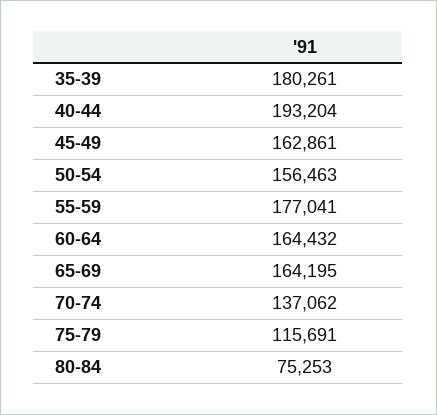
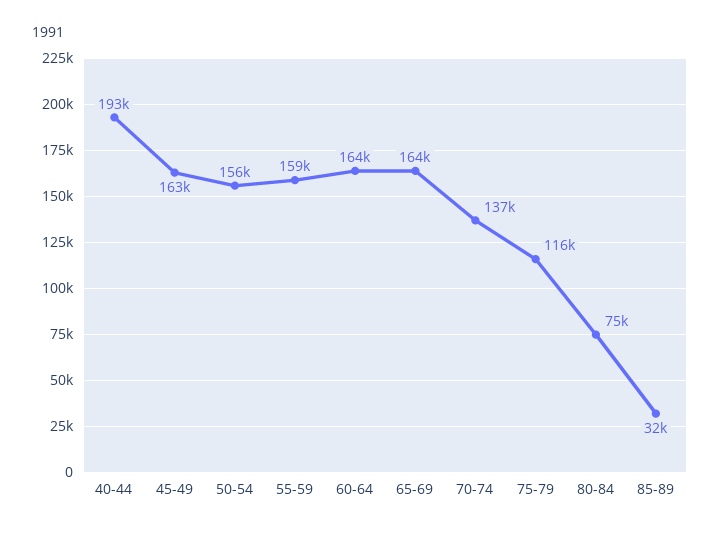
35-39: 180261 -> none
55-59: 177041 -> 159000
85-89: none -> 32000

